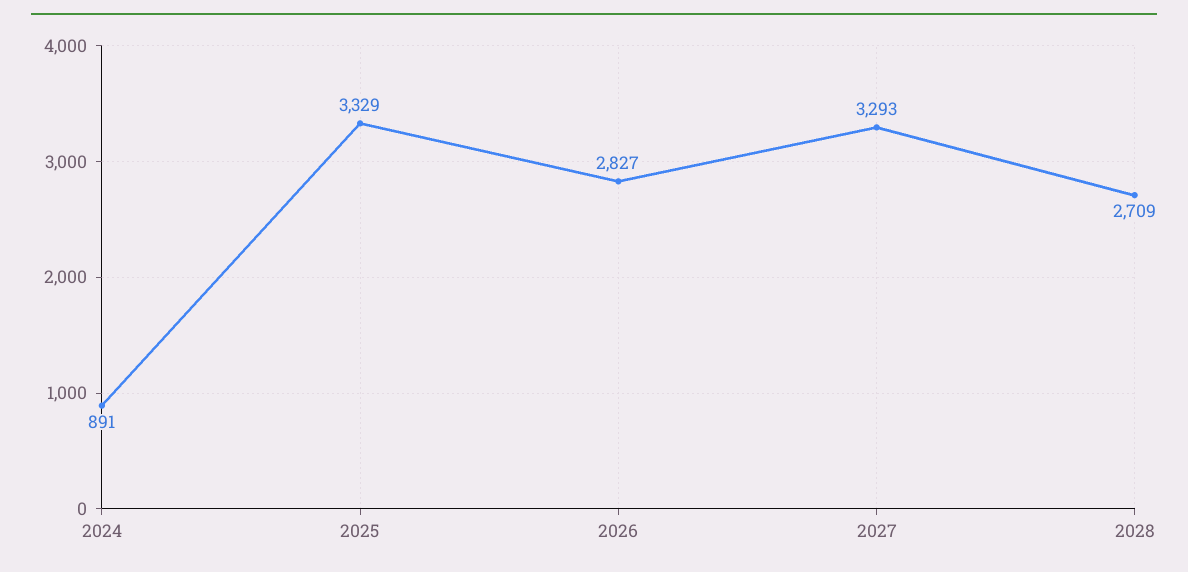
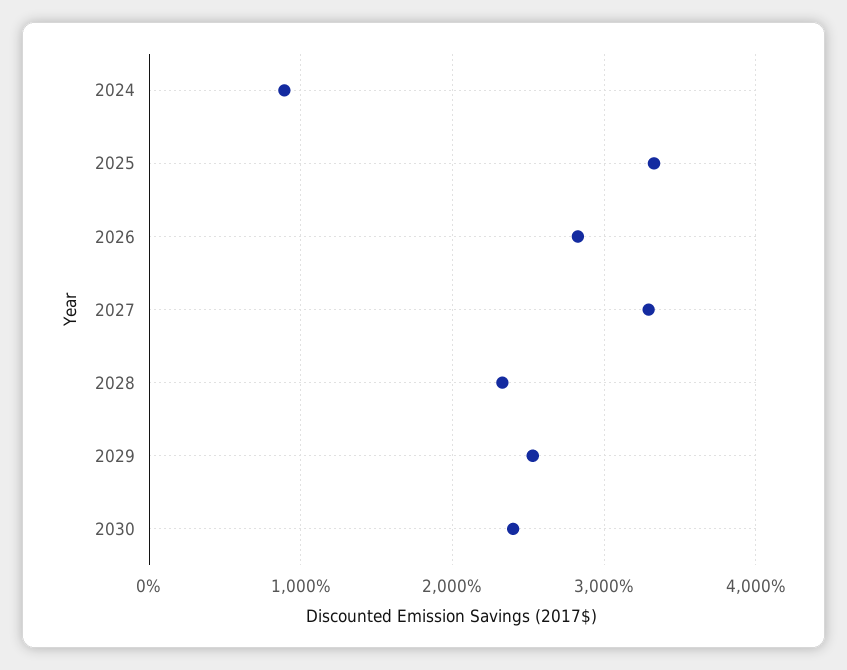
2028: 2709 -> 2300
2029: none -> 2500
2030: none -> 2400

